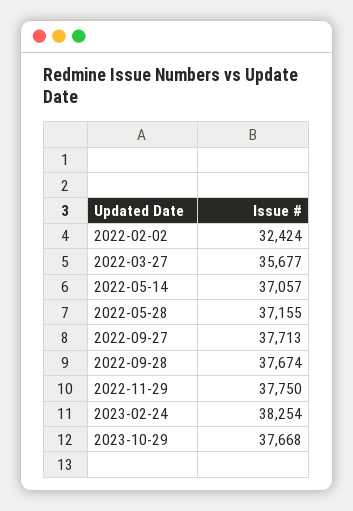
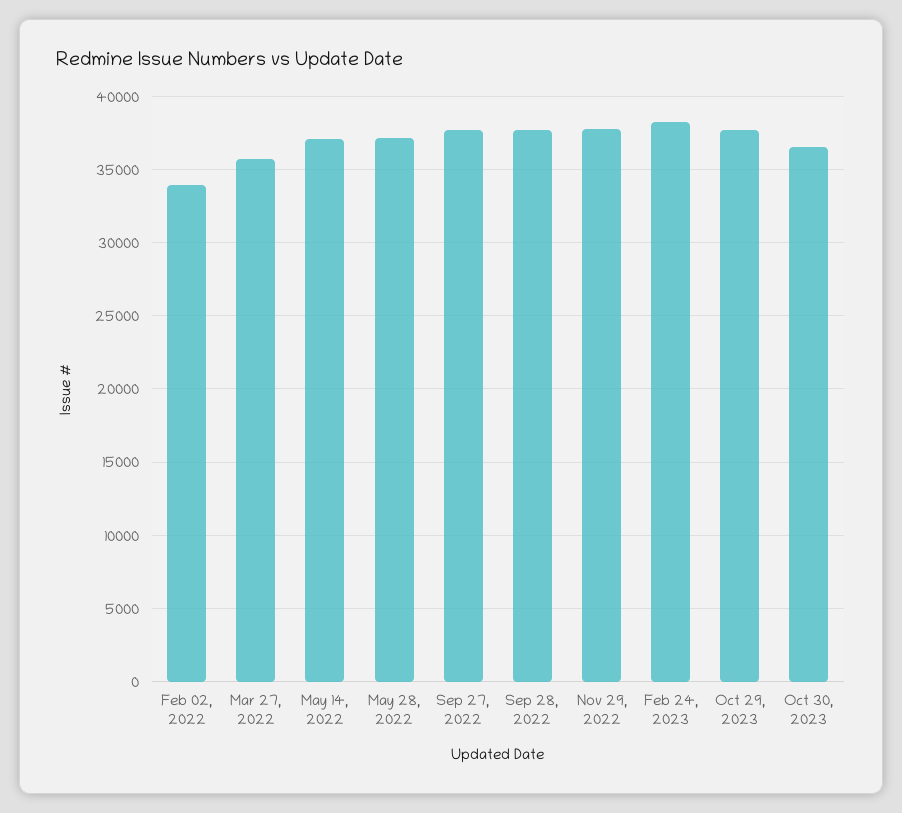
2022-02-02: 32424 -> 34000
Oct 30, 2023: none -> 36500

